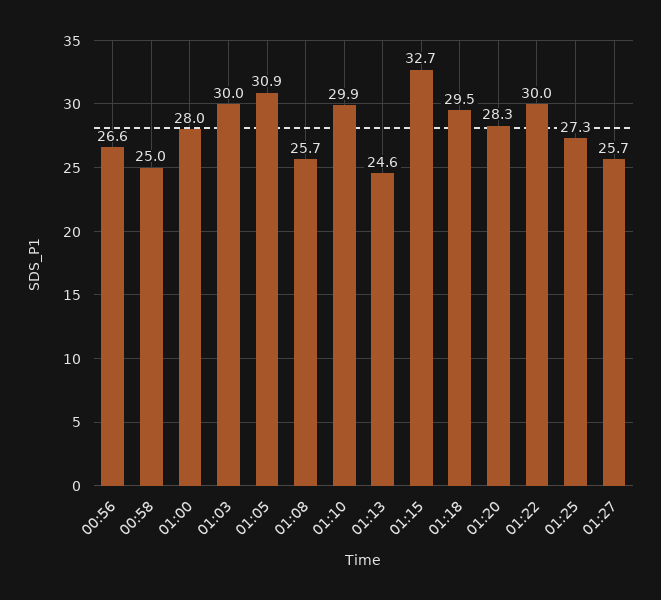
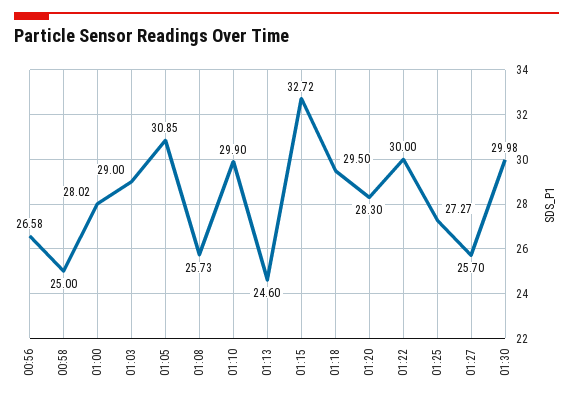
01:03: 30 -> 29
01:30: none -> 29.98

